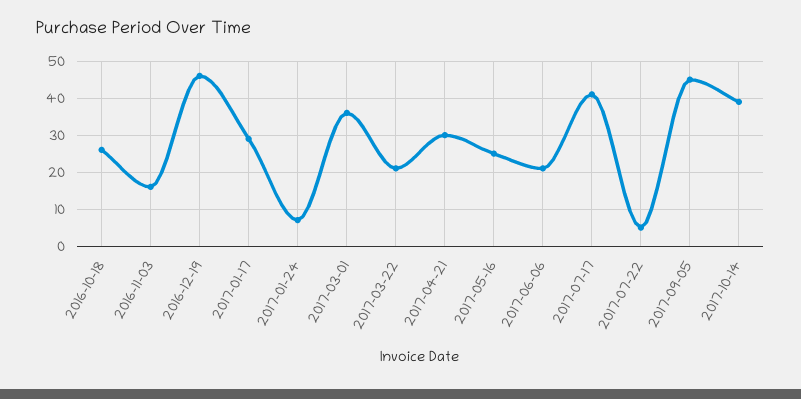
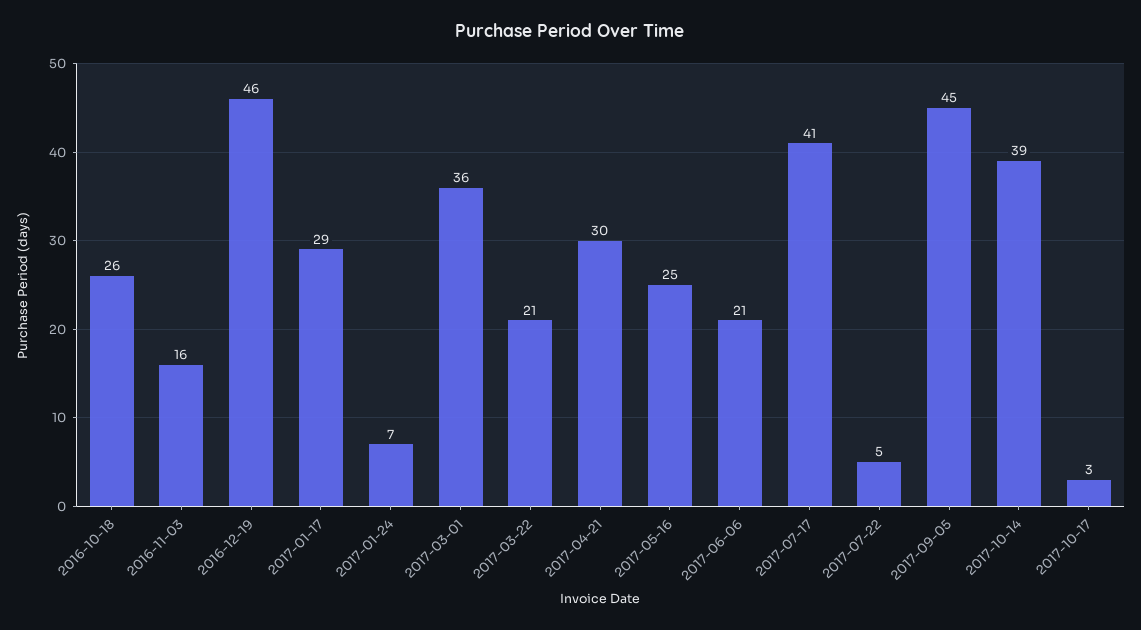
2017-10-17: none -> 3

